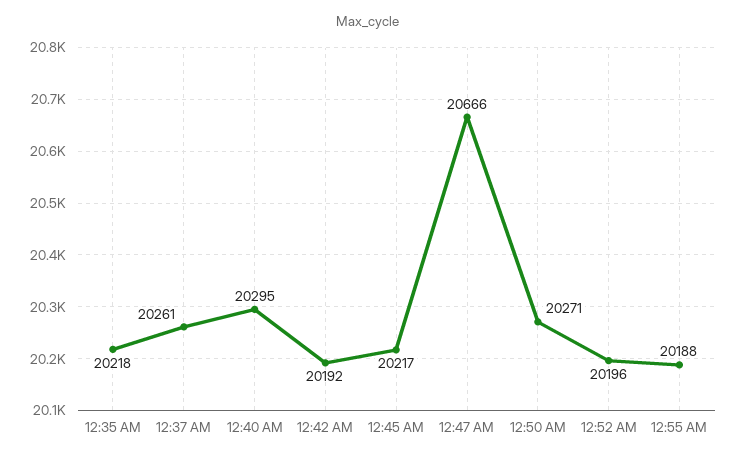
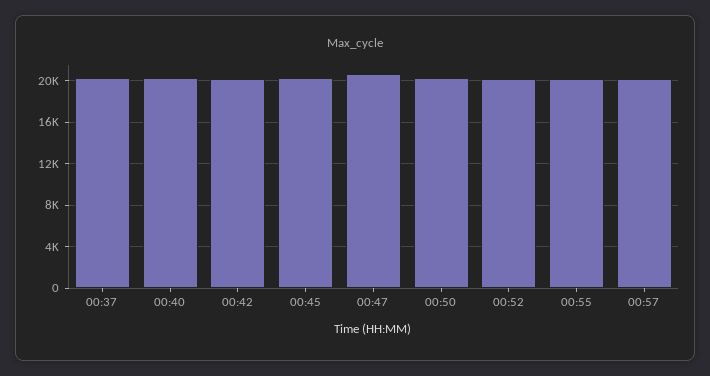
12:35 AM: 20218 -> none
00:57: none -> 20000

